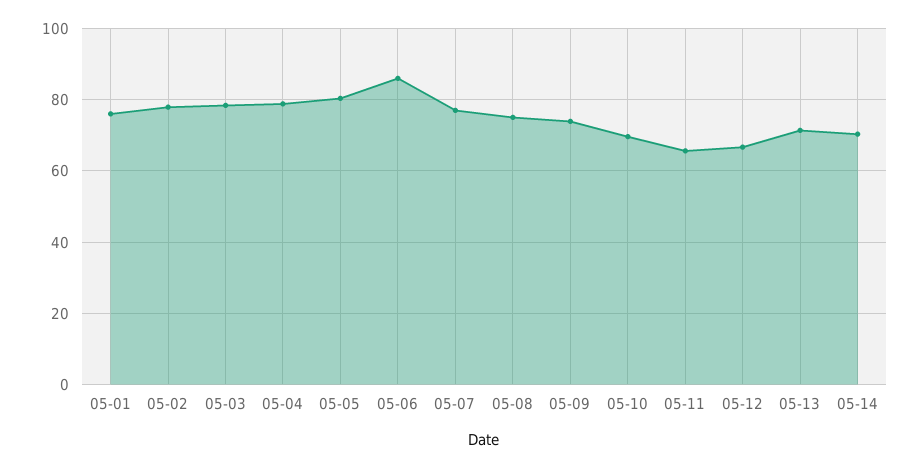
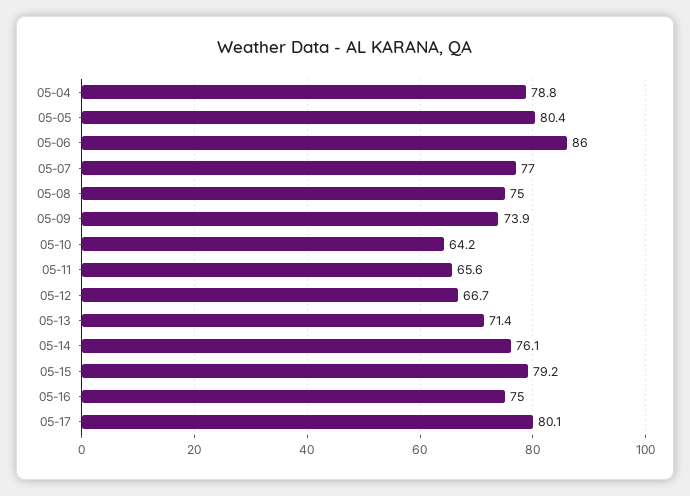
05-01: 76 -> none
05-02: 78 -> none
05-03: 78 -> none
05-10: 70 -> 64.2
05-14: 70 -> 76.1
05-15: none -> 79.2
05-16: none -> 75
05-17: none -> 80.1

